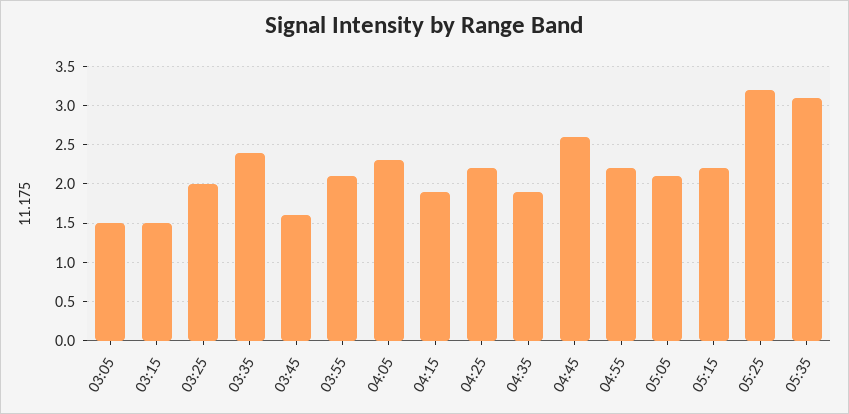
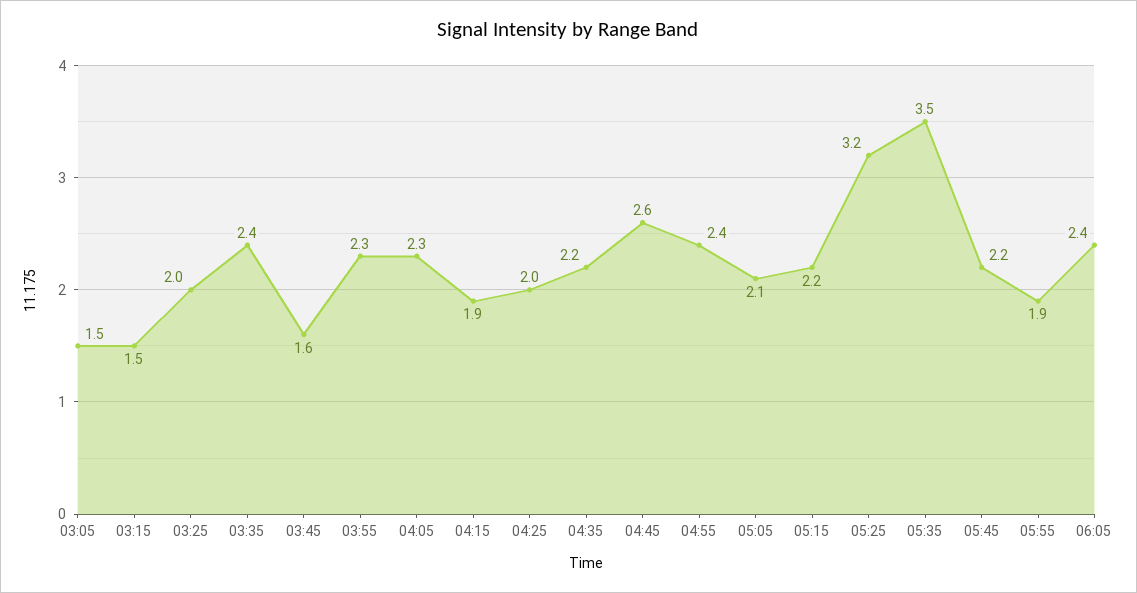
03:55: 2.1 -> 2.3
04:25: 2.2 -> 2
04:35: 1.9 -> 2.2
04:55: 2.2 -> 2.4
05:35: 3.1 -> 3.5
05:45: none -> 2.2
05:55: none -> 1.9
06:05: none -> 2.4

